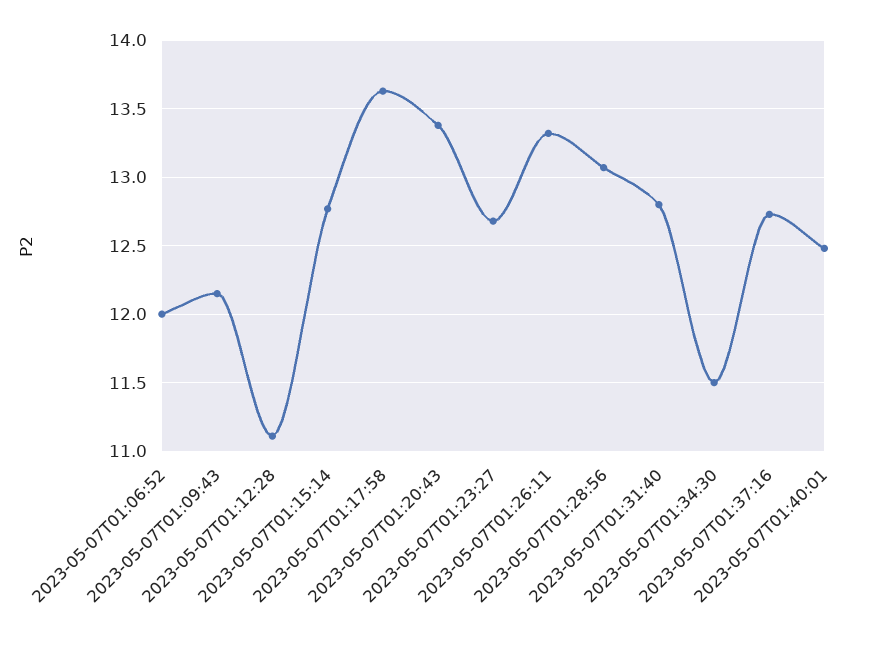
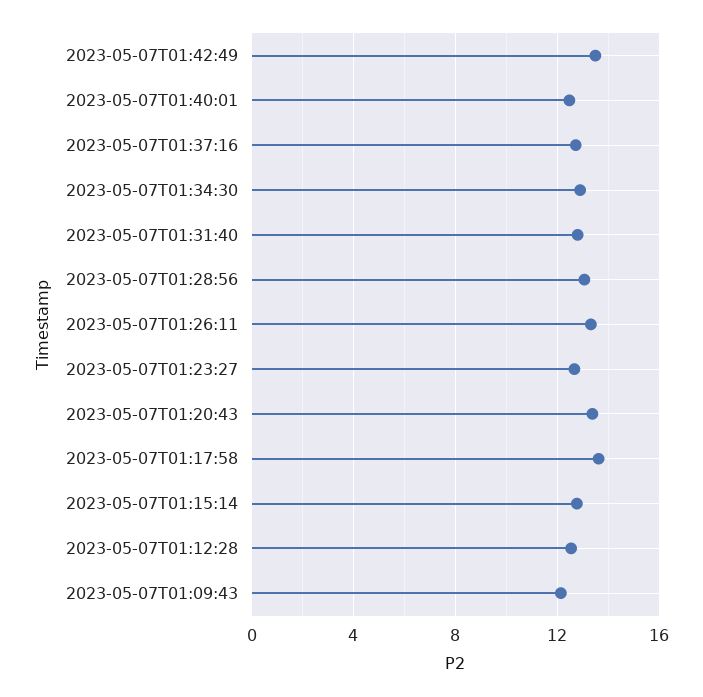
2023-05-07T01:06:52: 12 -> none
2023-05-07T01:12:28: 11.1 -> 12.5
2023-05-07T01:34:30: 11.5 -> 13
2023-05-07T01:42:49: none -> 13.5

